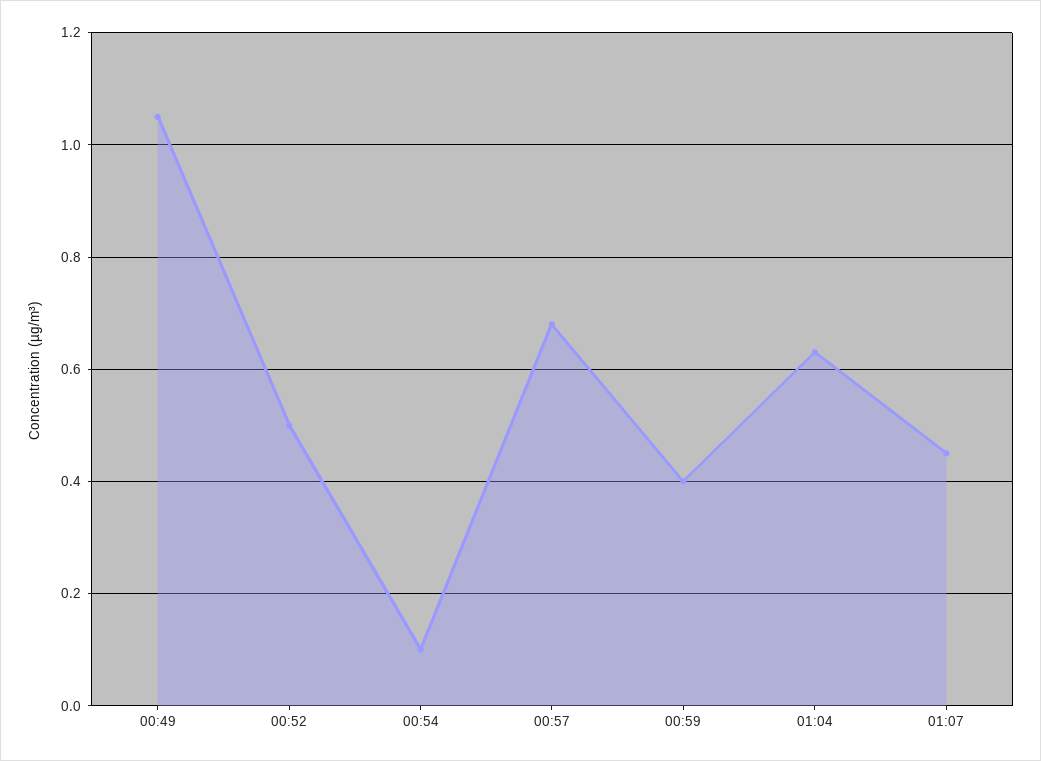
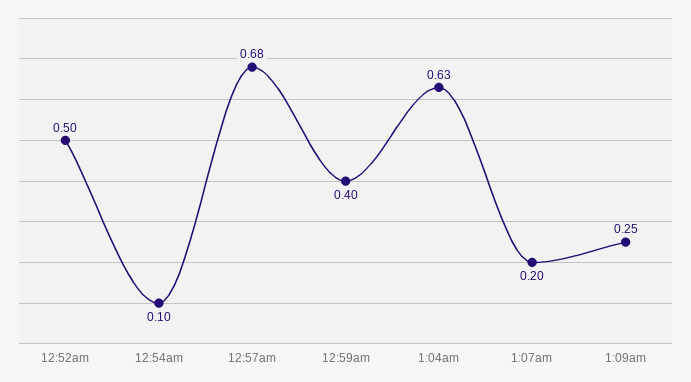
00:49: 1.05 -> none
01:07: 0.45 -> 0.2
1:09am: none -> 0.25

